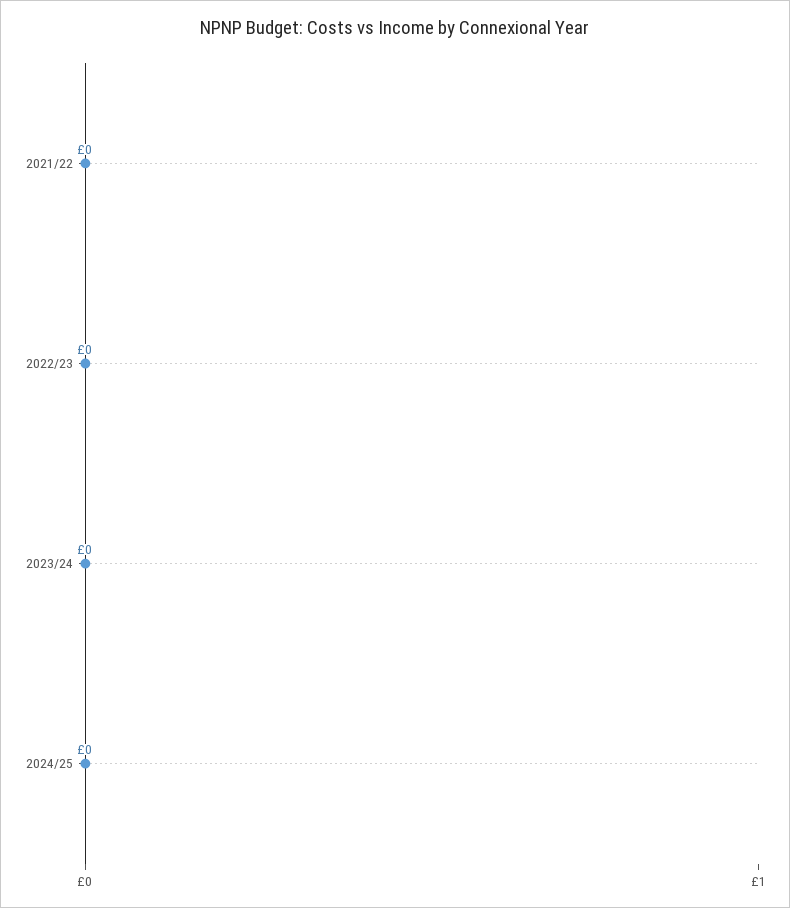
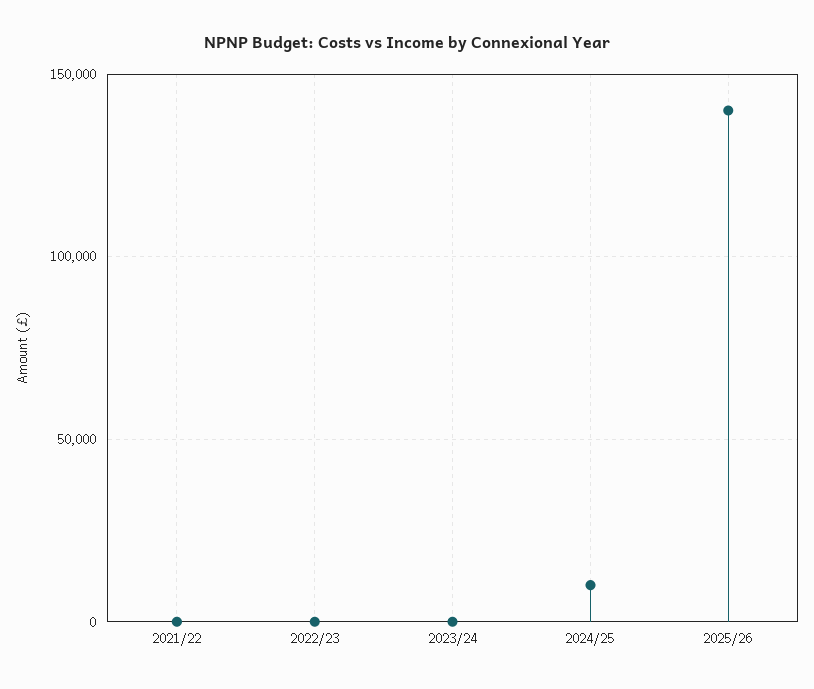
2024/25: 0 -> 10000
2025/26: none -> 140000

